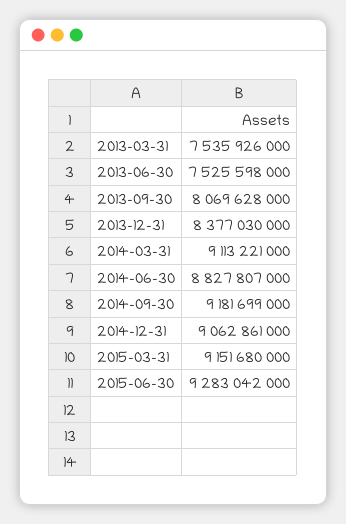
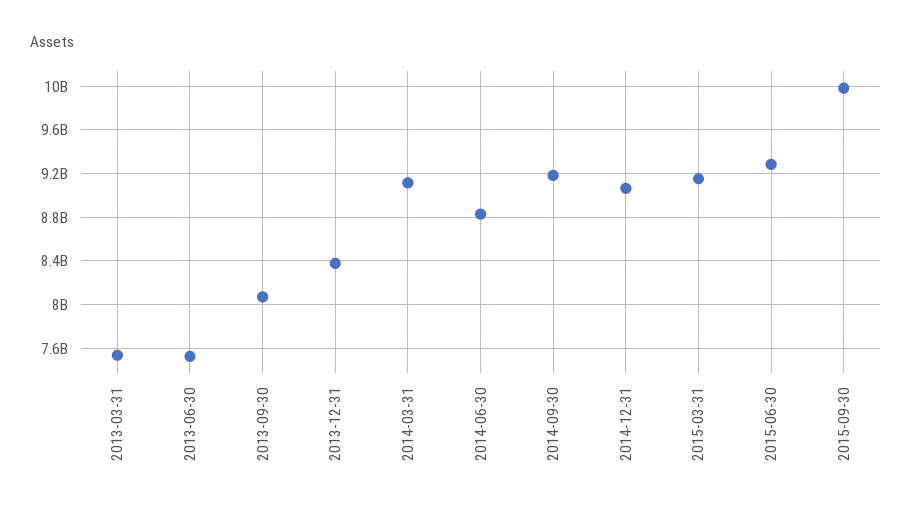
2015-09-30: none -> 10000000000

